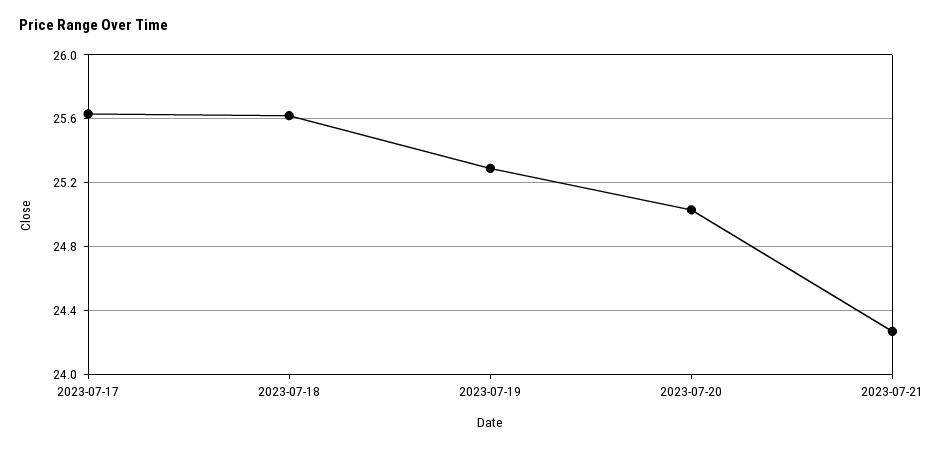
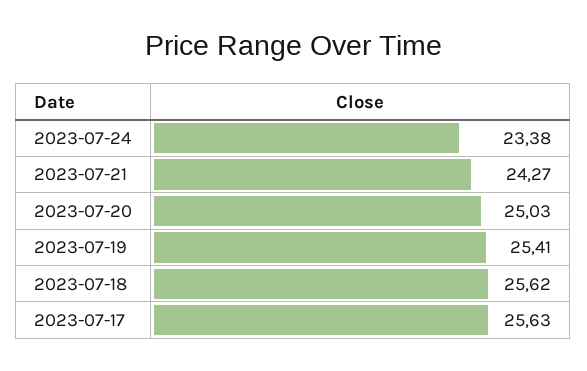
2023-07-19: 25.3 -> 25.41
2023-07-24: none -> 23.38

